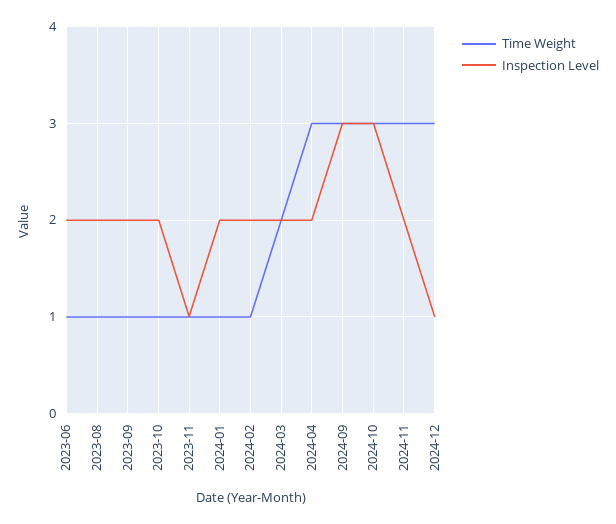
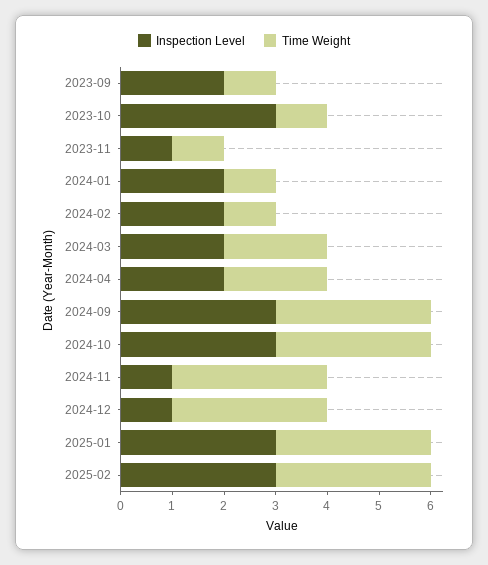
Time Weight, 2023-06: 1 -> none
Inspection Level, 2023-06: 2 -> none
Time Weight, 2023-08: 1 -> none
Inspection Level, 2023-08: 2 -> none
Inspection Level, 2023-10: 2 -> 3
Time Weight, 2024-04: 3 -> 2
Inspection Level, 2024-11: 2 -> 1
Inspection Level, 2025-01: none -> 3
Time Weight, 2025-01: none -> 3
Inspection Level, 2025-02: none -> 3
Time Weight, 2025-02: none -> 3

